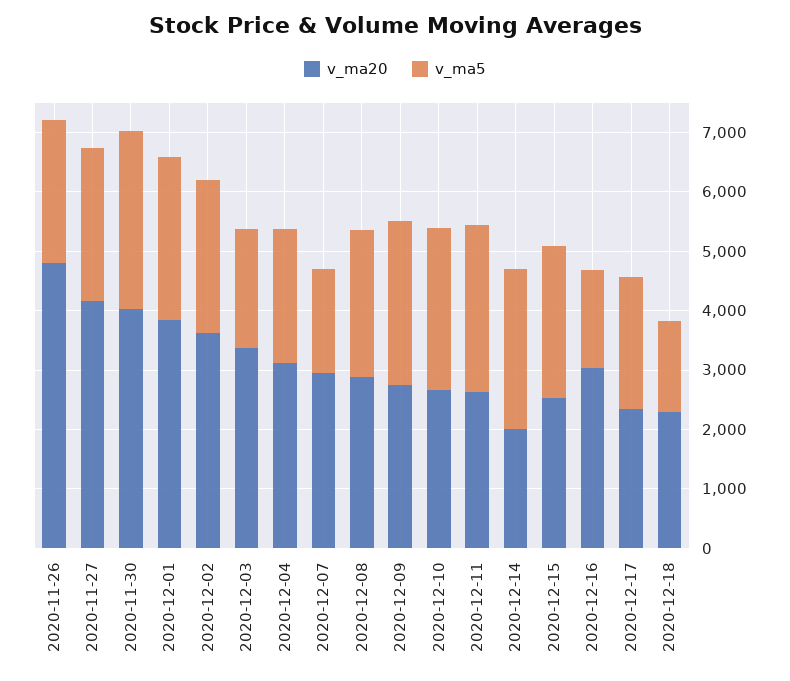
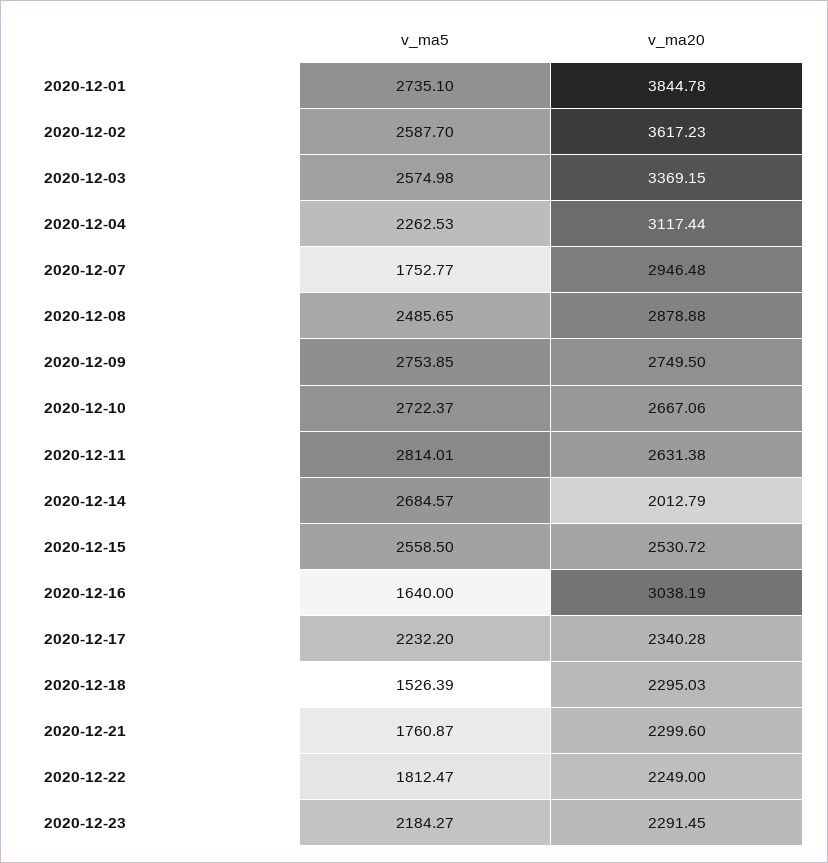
v_ma20, 2020-11-26: 4800 -> none
v_ma5, 2020-11-26: 2400 -> none
v_ma20, 2020-11-27: 4200 -> none
v_ma5, 2020-11-27: 2600 -> none
v_ma20, 2020-11-30: 4000 -> none
v_ma5, 2020-11-30: 3000 -> none
v_ma5, 2020-12-03: 2000 -> 2574.98
v_ma5, 2020-12-21: none -> 1760.87
v_ma20, 2020-12-21: none -> 2299.6
v_ma5, 2020-12-22: none -> 1812.47
v_ma20, 2020-12-22: none -> 2249
v_ma5, 2020-12-23: none -> 2184.27
v_ma20, 2020-12-23: none -> 2291.45

